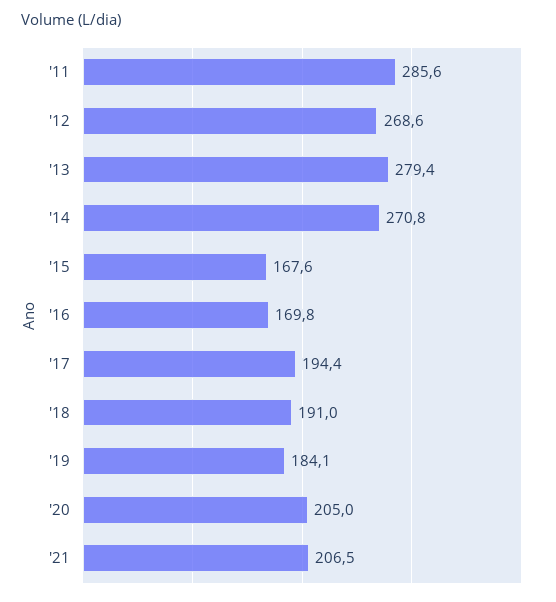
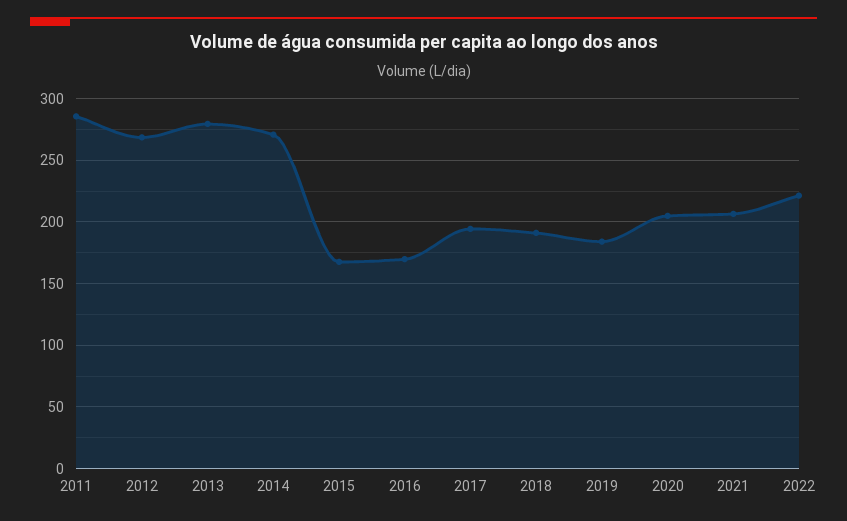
2022: none -> 220

